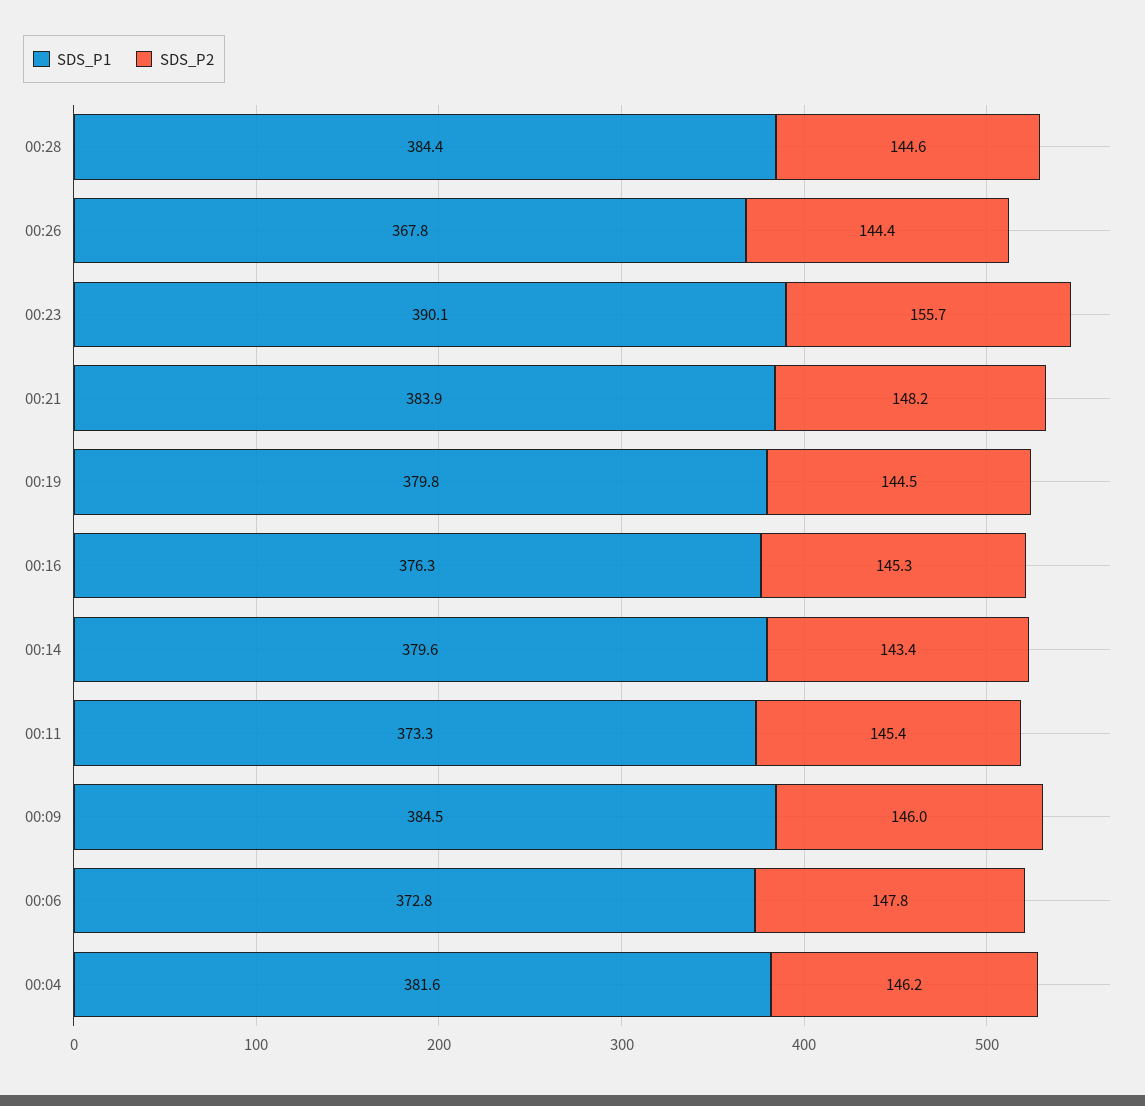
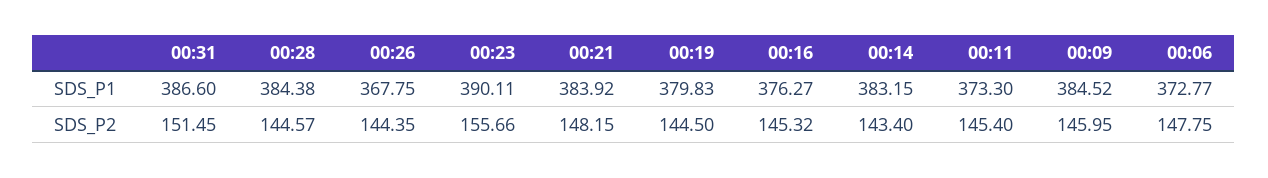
SDS_P1, 00:14: 379.6 -> 383.15
SDS_P1, 00:04: 381.6 -> none
SDS_P2, 00:04: 146.2 -> none
SDS_P1, 00:31: none -> 386.6
SDS_P2, 00:31: none -> 151.45

